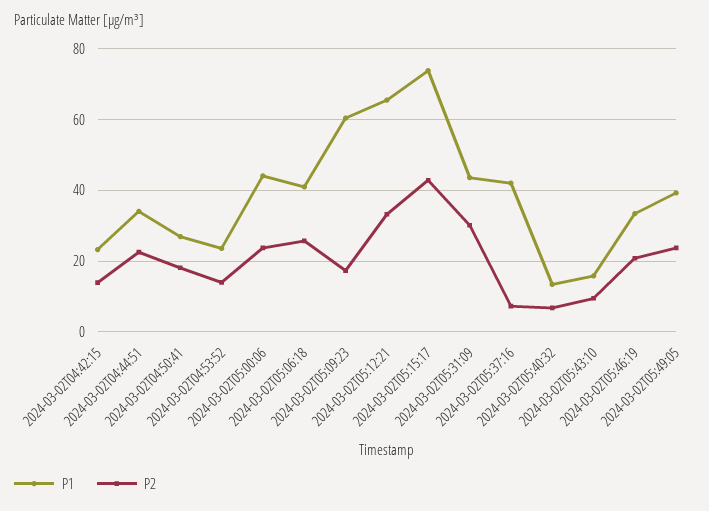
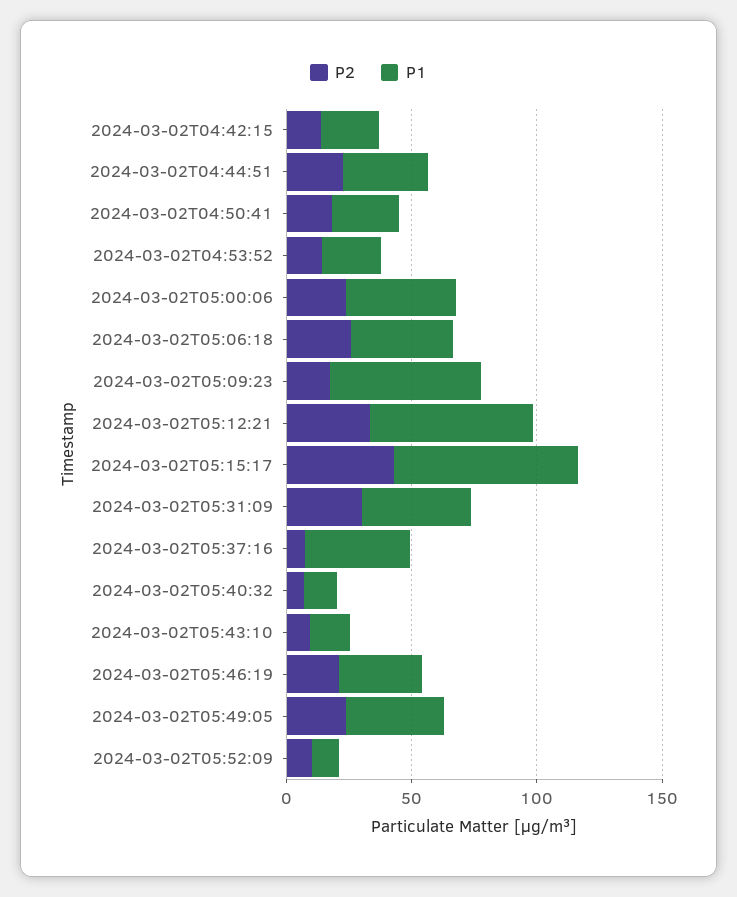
P2, 2024-03-02T05:52:09: none -> 10
P1, 2024-03-02T05:52:09: none -> 10

